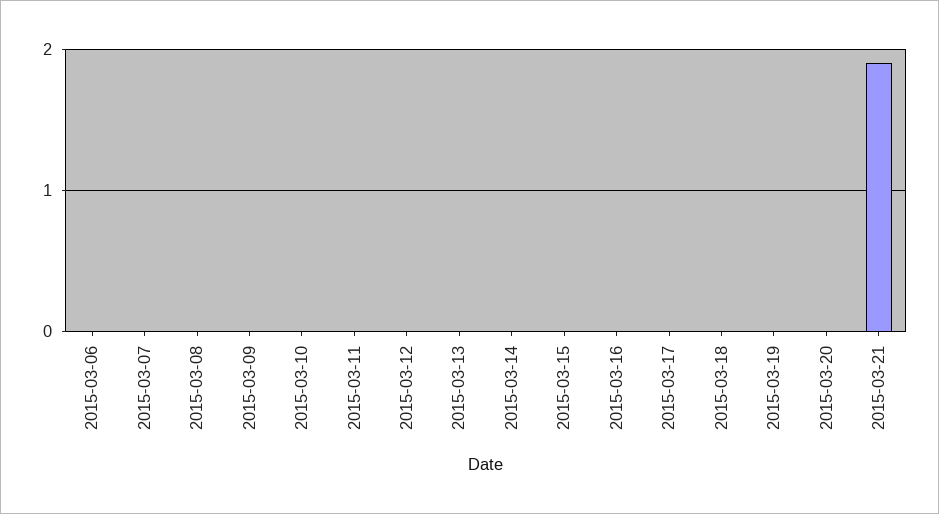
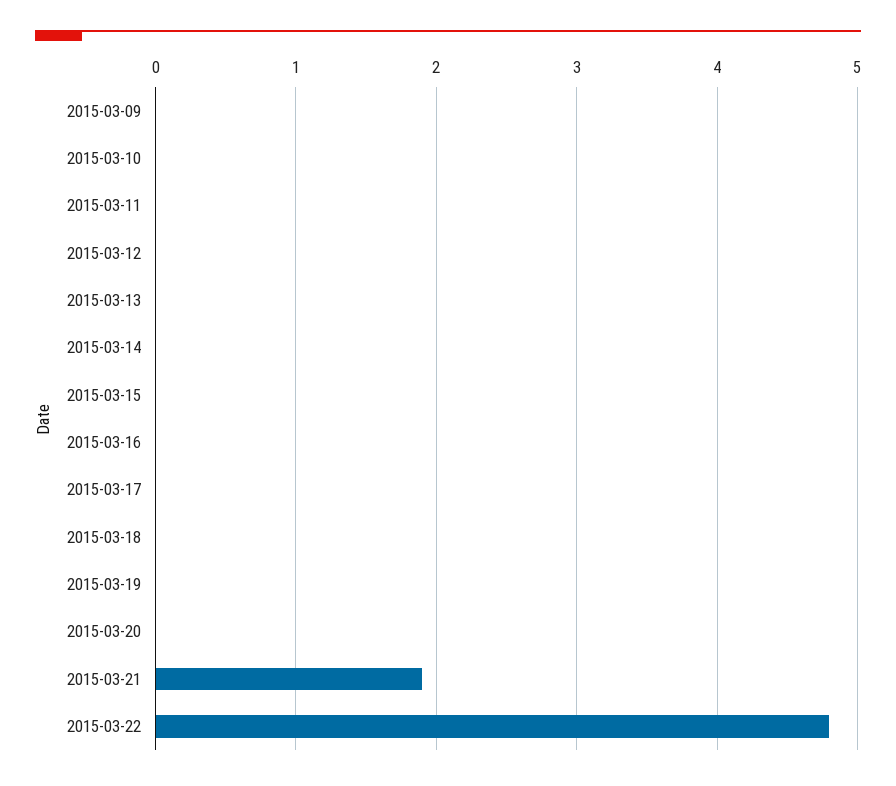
2015-03-06: 0 -> none
2015-03-07: 0 -> none
2015-03-08: 0 -> none
2015-03-22: none -> 4.8

